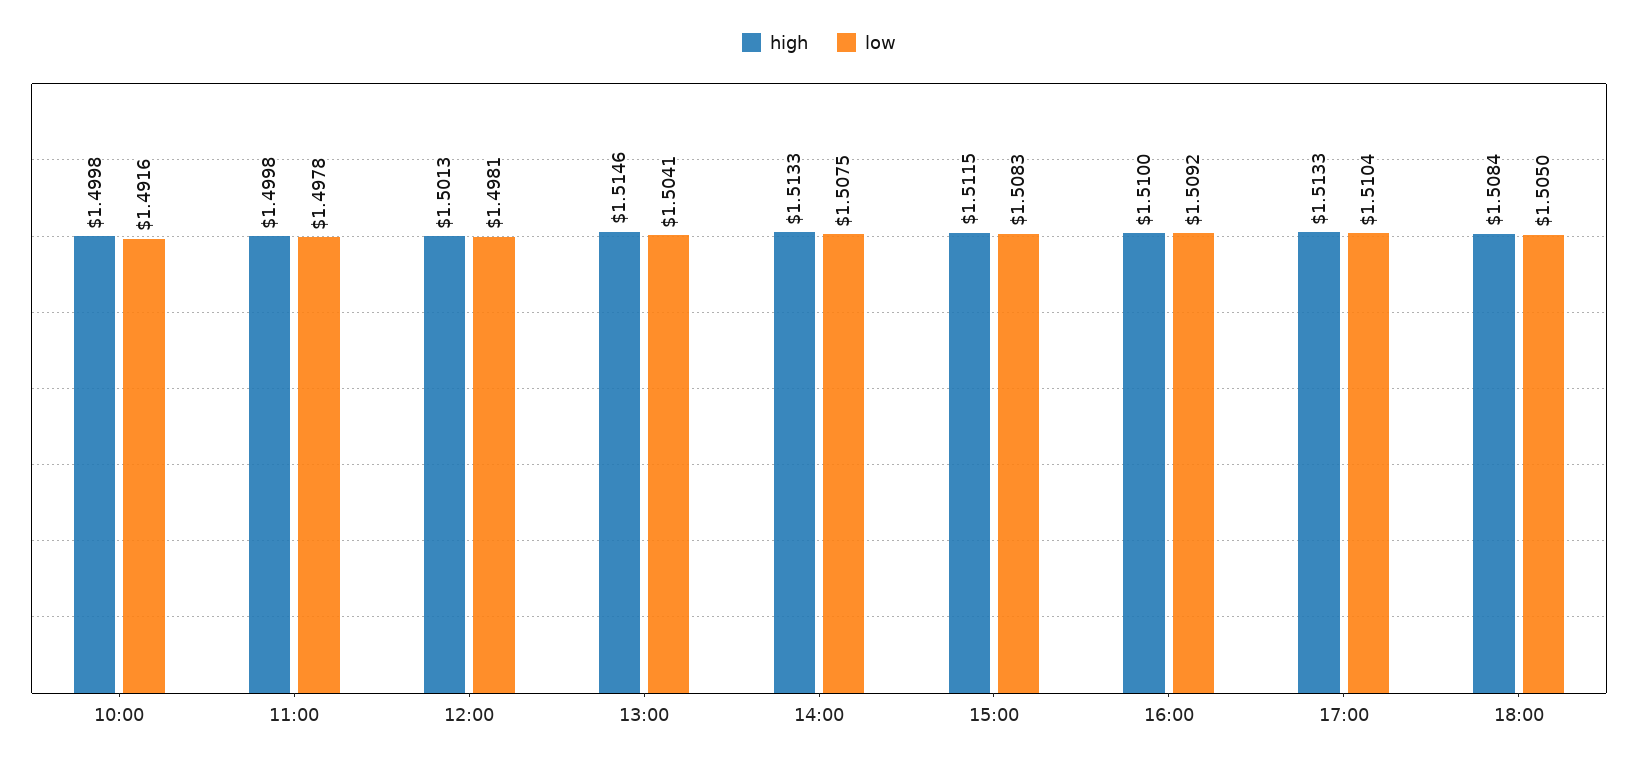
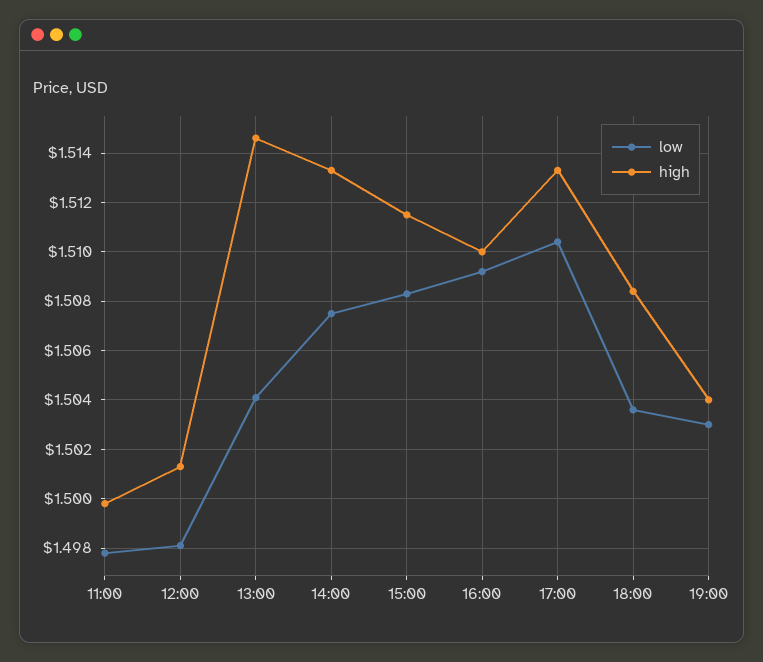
high, 10:00: 1.4998 -> none
low, 10:00: 1.4916 -> none
low, 18:00: 1.505 -> 1.5035
low, 19:00: none -> 1.503
high, 19:00: none -> 1.504

